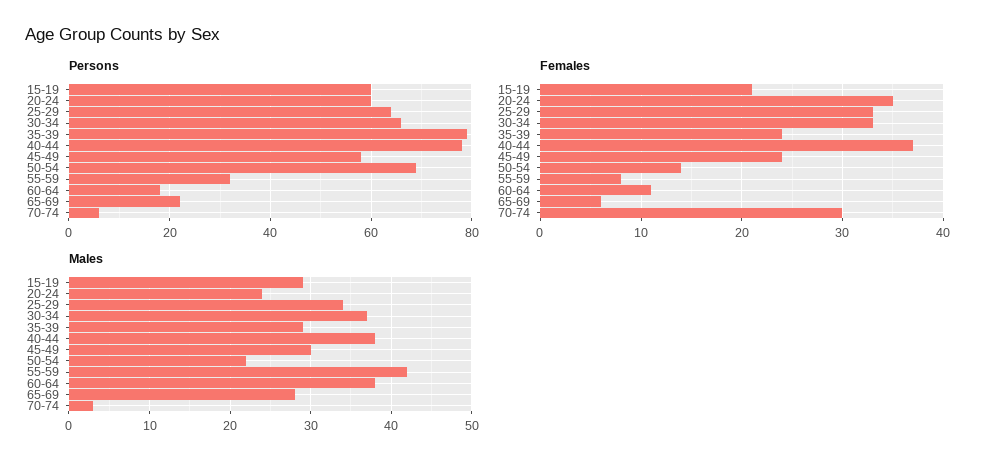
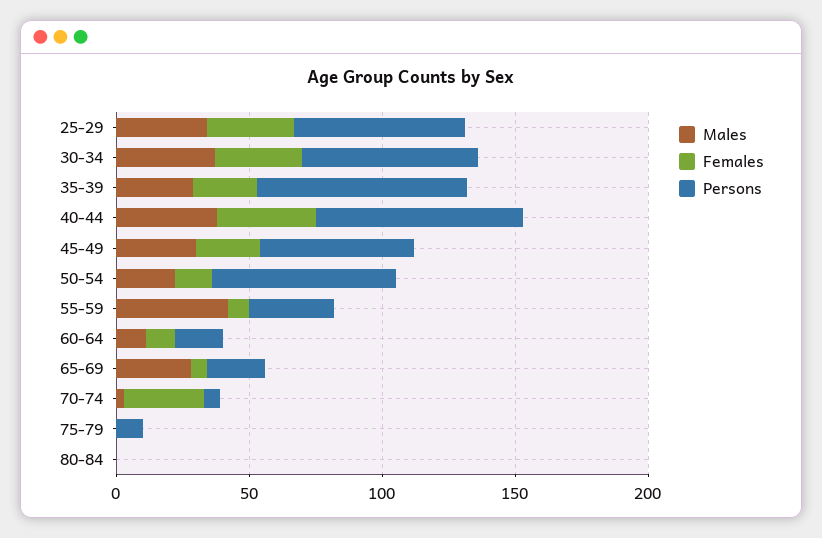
Persons, 15-19: 60 -> none
Persons, 20-24: 60 -> none
Females, 15-19: 21 -> none
Females, 20-24: 35 -> none
Males, 15-19: 29 -> none
Males, 20-24: 24 -> none
Males, 60-64: 38 -> 10
Males, 75-79: none -> 0
Females, 75-79: none -> 0
Persons, 75-79: none -> 10
Males, 80-84: none -> 0
Females, 80-84: none -> 0
Persons, 80-84: none -> 0

